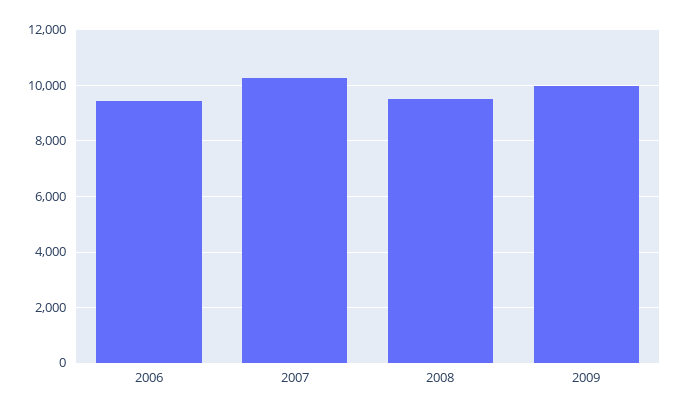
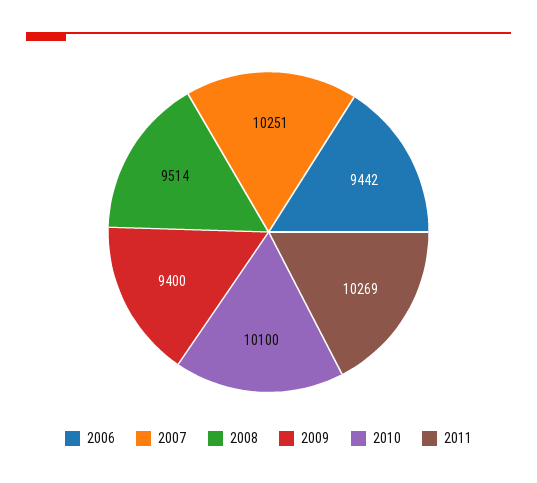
2009: 10000 -> 9400
2010: none -> 10100
2011: none -> 10269

